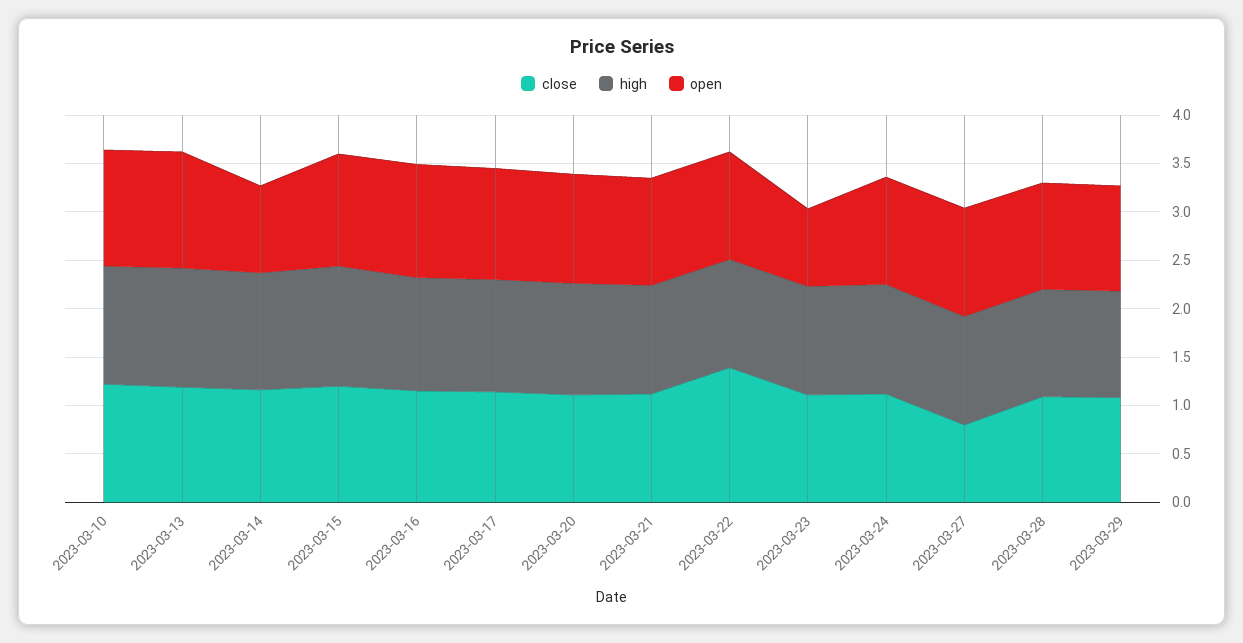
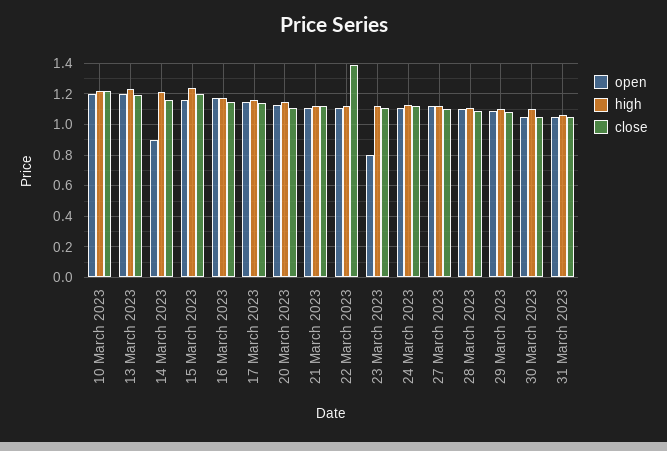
close, 2023-03-27: 0.8 -> 1.1
open, 30 March 2023: none -> 1.05
high, 30 March 2023: none -> 1.1
close, 30 March 2023: none -> 1.05
open, 31 March 2023: none -> 1.05
high, 31 March 2023: none -> 1.05
close, 31 March 2023: none -> 1.05

